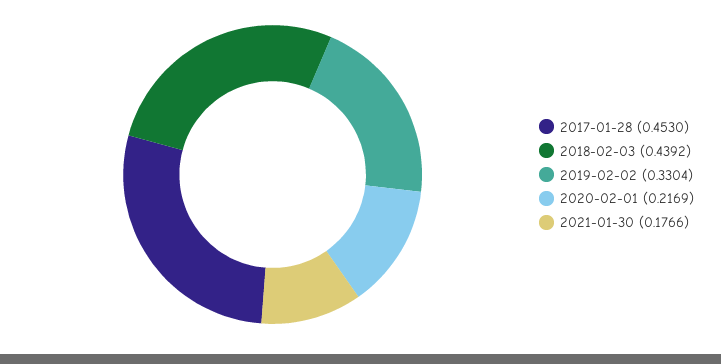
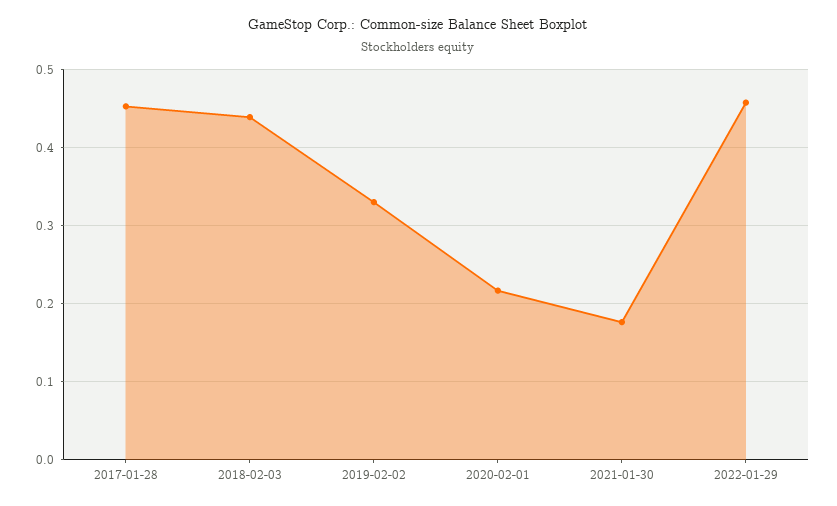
2022-01-29: none -> 0.46

